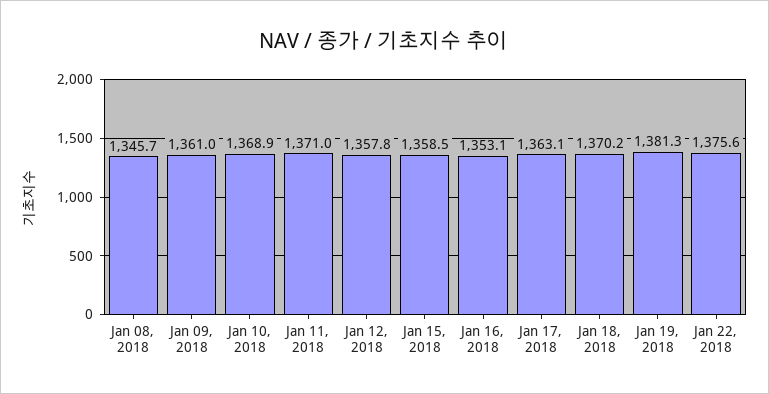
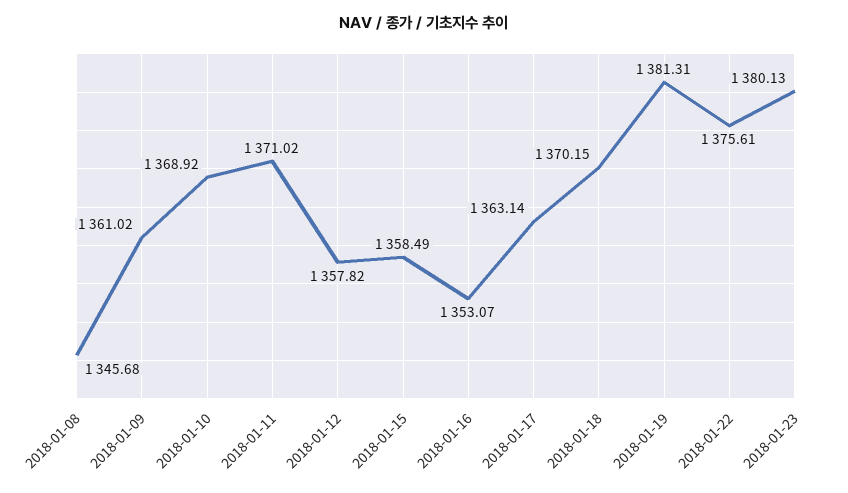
2018-01-23: none -> 1380.13

